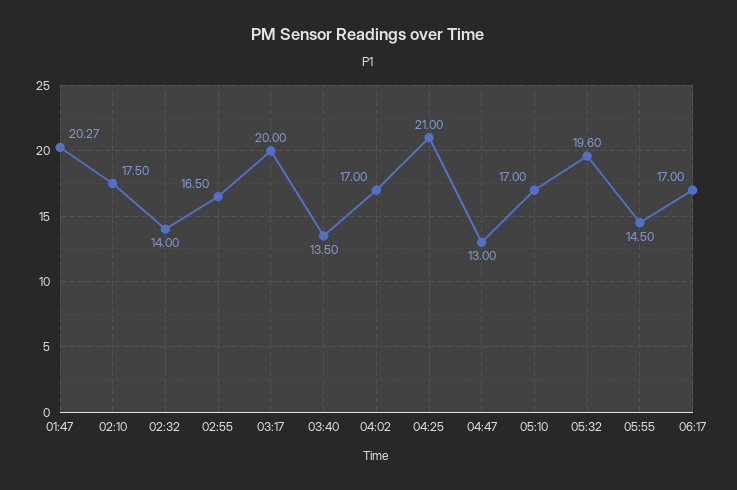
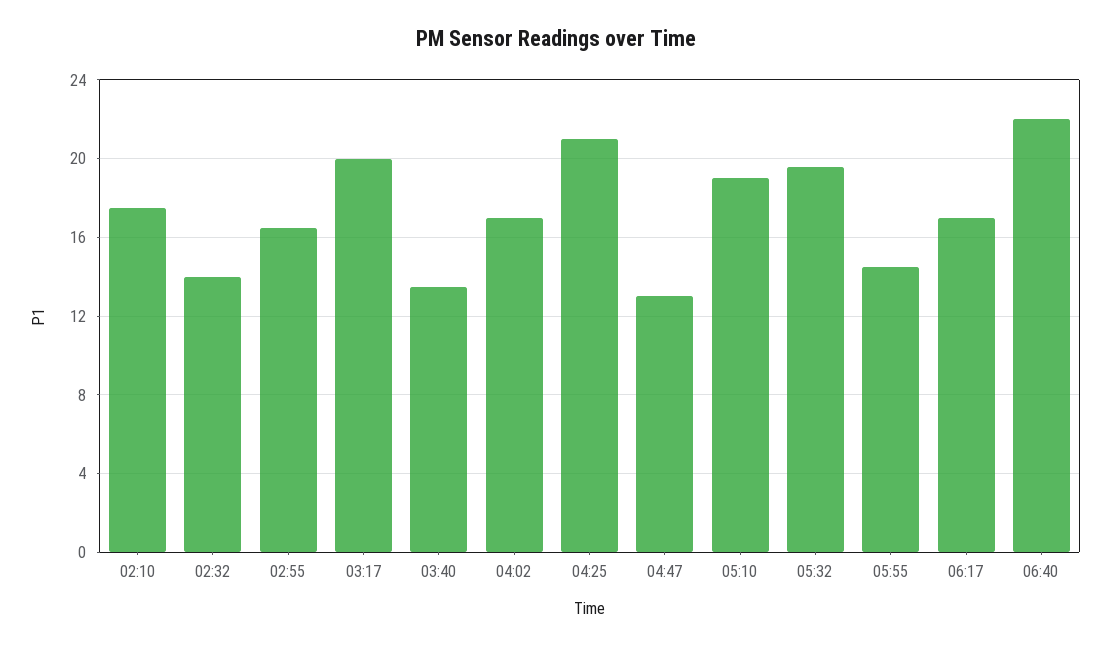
01:47: 20.27 -> none
05:10: 17 -> 19
06:40: none -> 22

